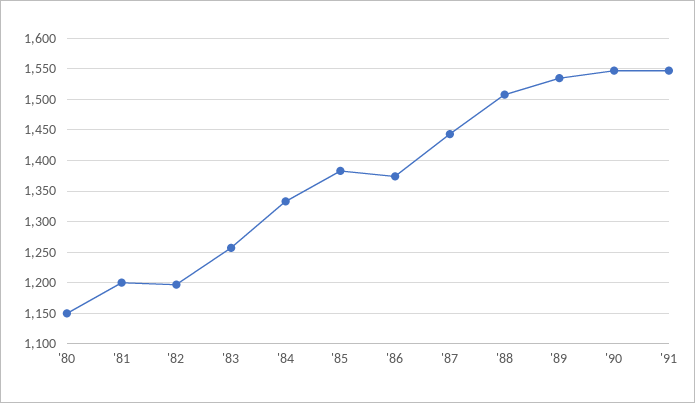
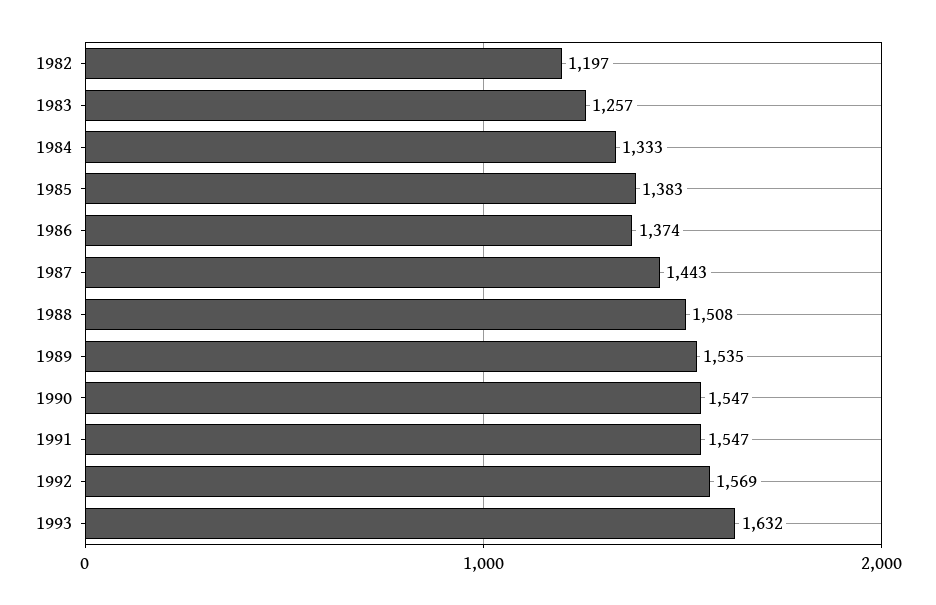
'80: 1150 -> none
'81: 1200 -> none
1992: none -> 1569
1993: none -> 1632

